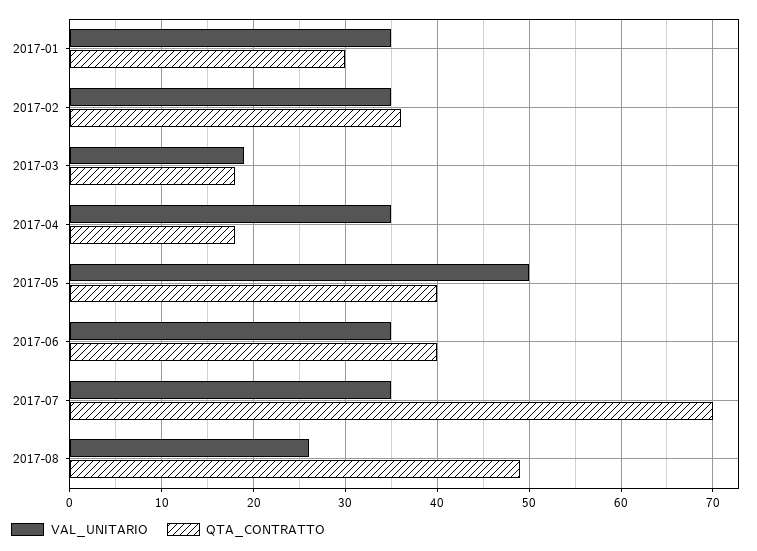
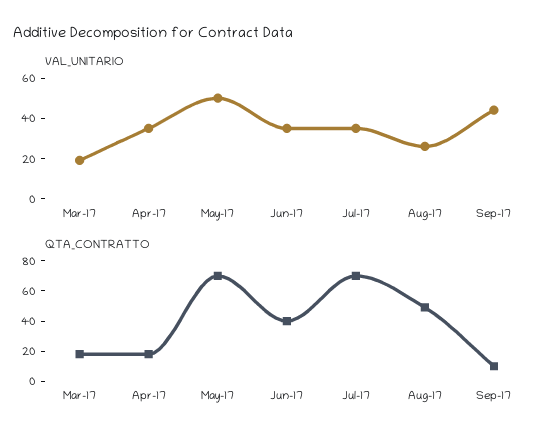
VAL_UNITARIO, 2017-01: 35 -> none
QTA_CONTRATTO, 2017-01: 30 -> none
VAL_UNITARIO, 2017-02: 35 -> none
QTA_CONTRATTO, 2017-02: 36 -> none
QTA_CONTRATTO, 2017-05: 40 -> 70
VAL_UNITARIO, Sep-17: none -> 45
QTA_CONTRATTO, Sep-17: none -> 10

